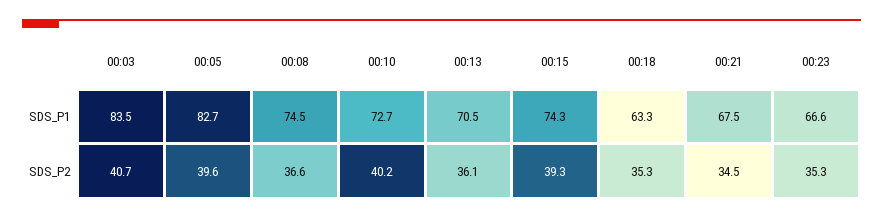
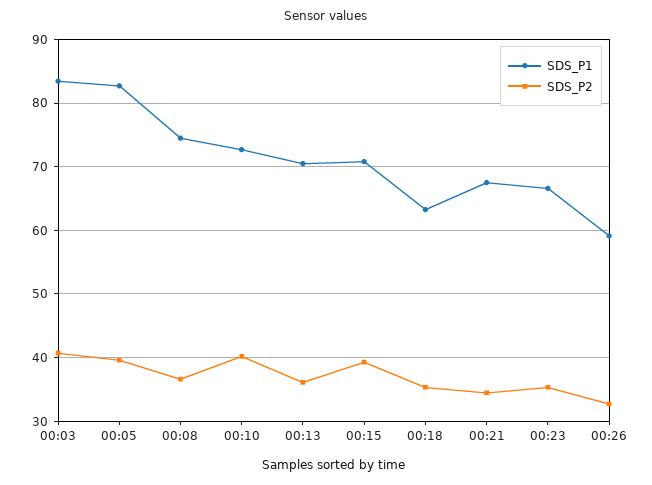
SDS_P1, 00:15: 74.3 -> 71
SDS_P1, 00:26: none -> 59
SDS_P2, 00:26: none -> 33

